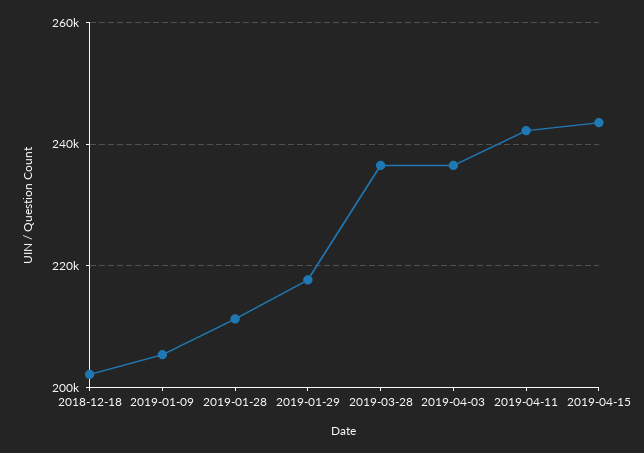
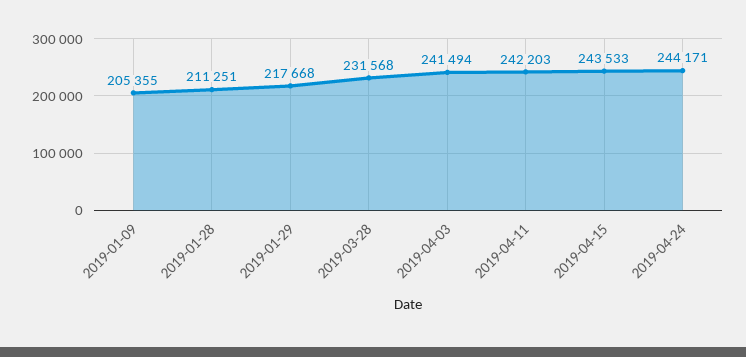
2018-12-18: 202000 -> none
2019-03-28: 236000 -> 231568
2019-04-03: 236000 -> 241494
2019-04-24: none -> 244171

